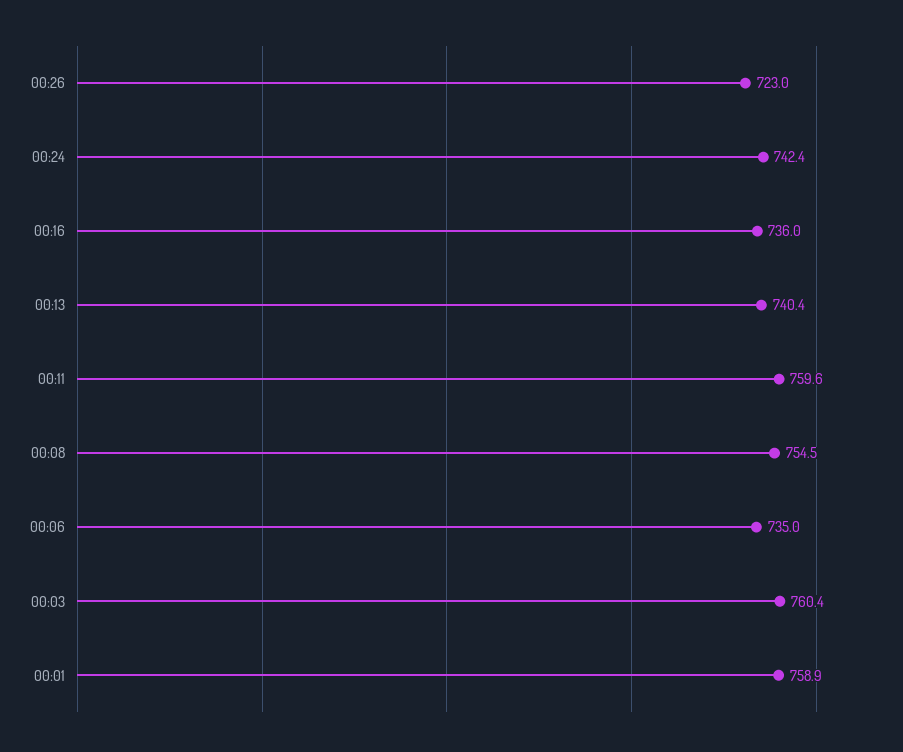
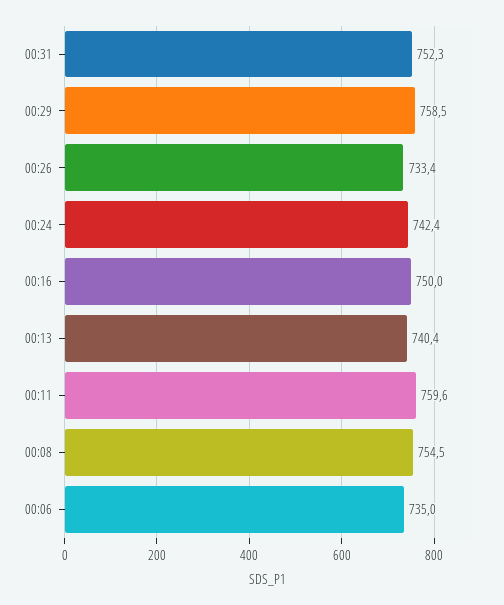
00:26: 723 -> 733.4
00:16: 736 -> 750
00:03: 760.4 -> none
00:01: 758.9 -> none
00:31: none -> 752.3
00:29: none -> 758.5

